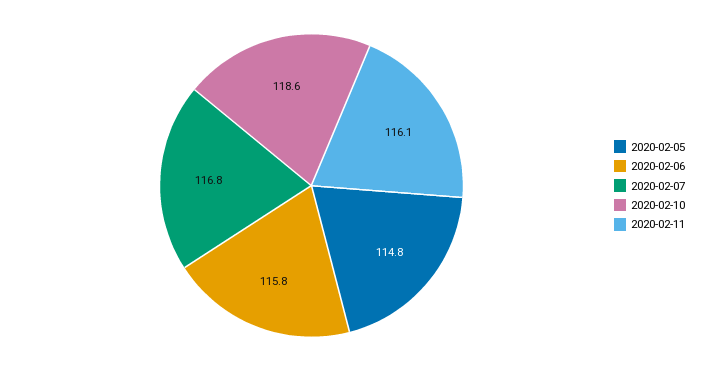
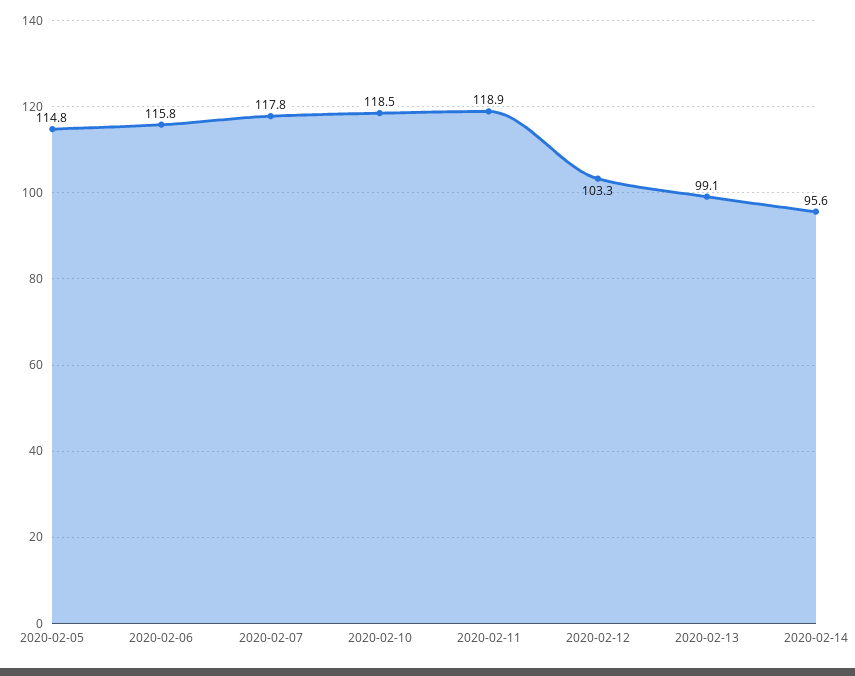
2020-02-07: 116.8 -> 117.8
2020-02-10: 118.6 -> 118.5
2020-02-11: 116.1 -> 118.9
2020-02-12: none -> 103.3
2020-02-13: none -> 99.1
2020-02-14: none -> 95.6

